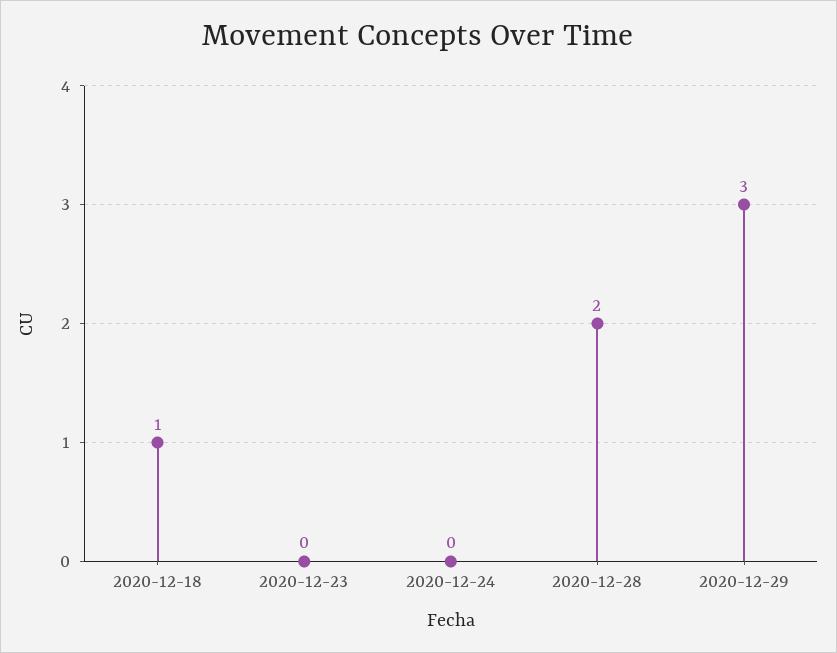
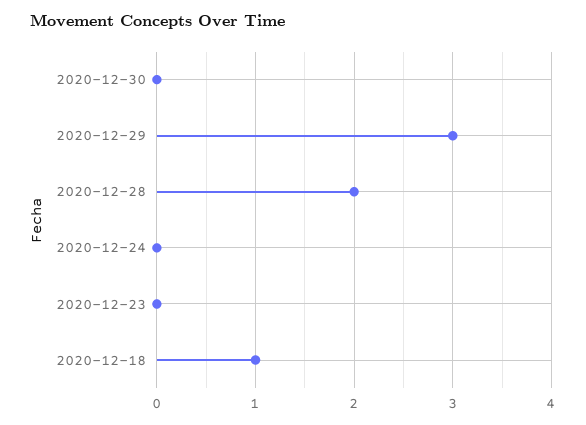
2020-12-30: none -> 0

